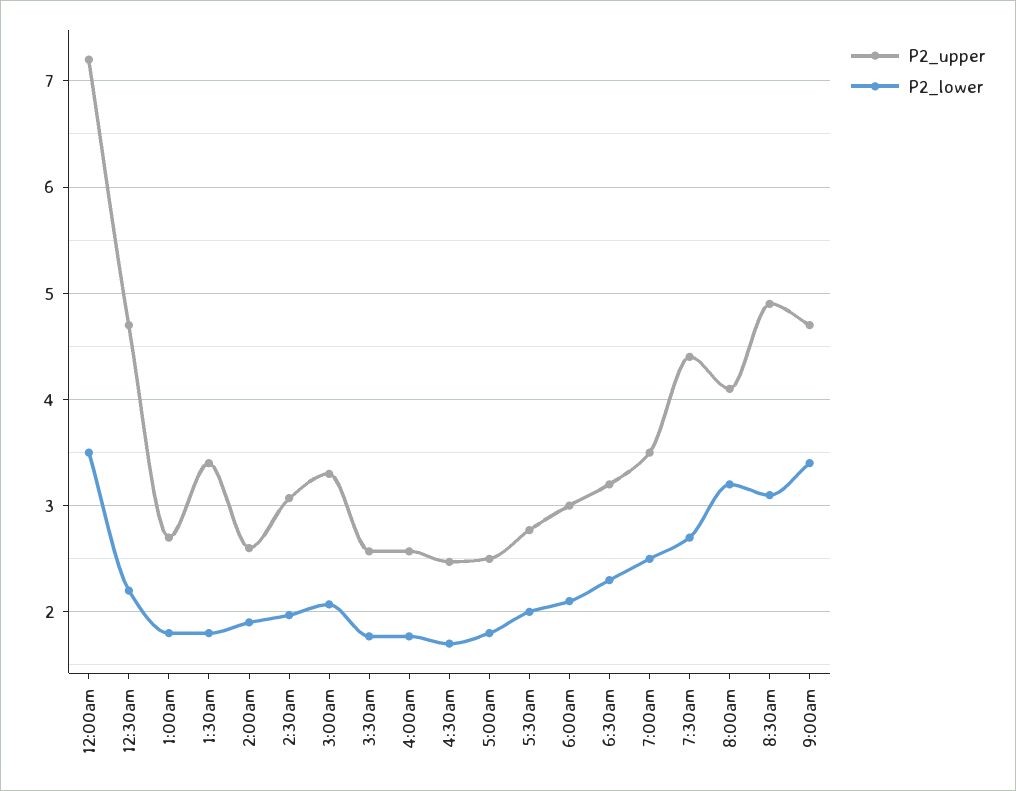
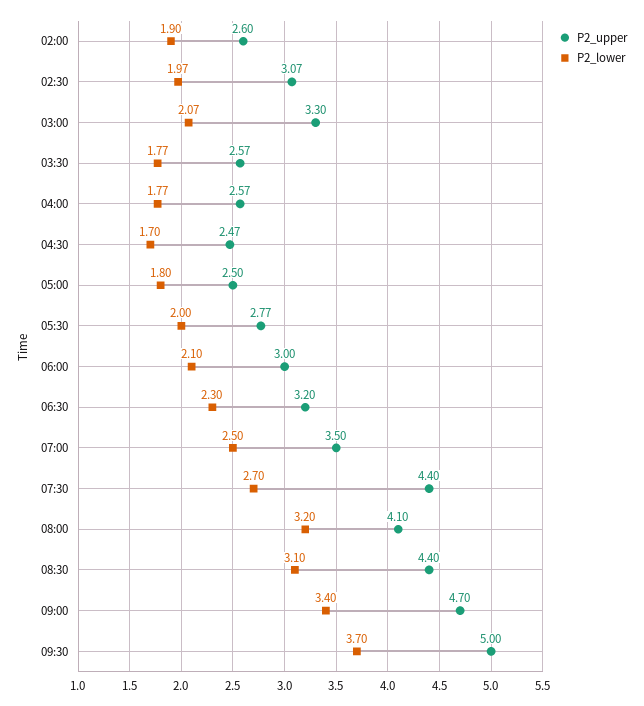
P2_upper, 12:00am: 7.2 -> none
P2_lower, 12:00am: 3.5 -> none
P2_upper, 12:30am: 4.7 -> none
P2_lower, 12:30am: 2.2 -> none
P2_upper, 1:00am: 2.7 -> none
P2_lower, 1:00am: 1.8 -> none
P2_upper, 1:30am: 3.4 -> none
P2_lower, 1:30am: 1.8 -> none
P2_upper, 8:30am: 4.9 -> 4.4
P2_upper, 09:30: none -> 5
P2_lower, 09:30: none -> 3.7

